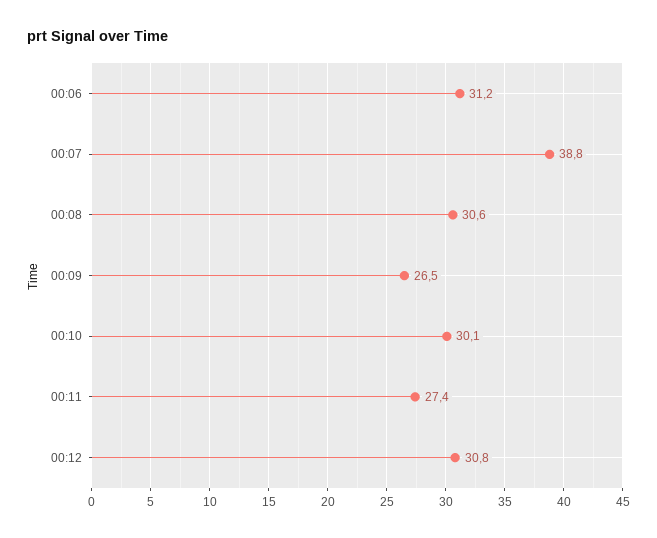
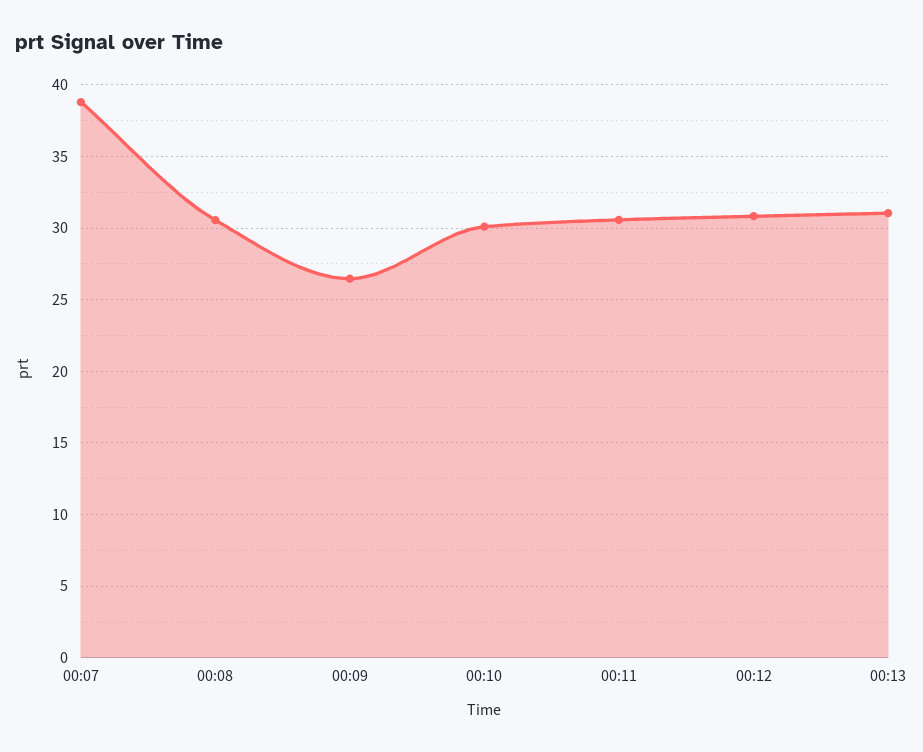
00:06: 31.2 -> none
00:11: 27.4 -> 30.5
00:13: none -> 31

